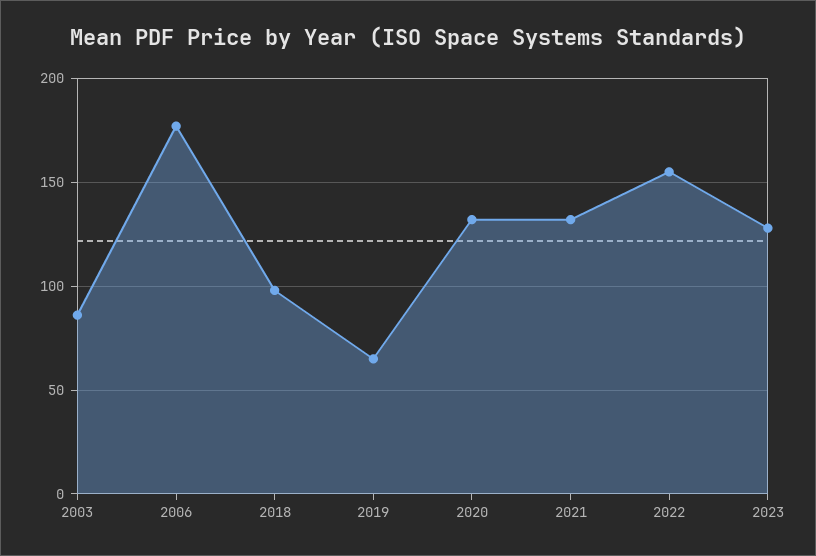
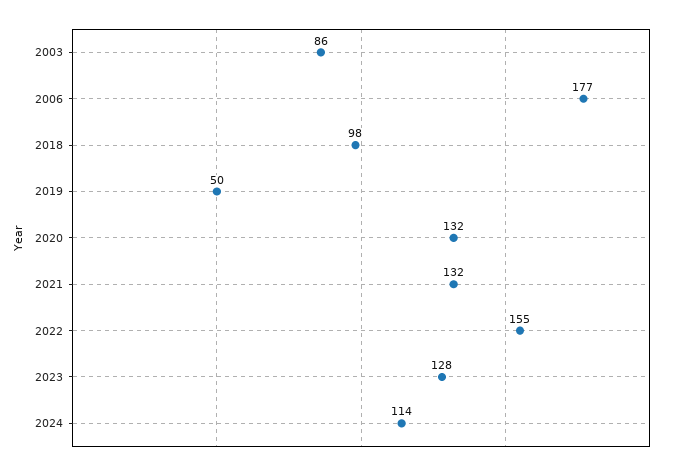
2019: 65 -> 50
2024: none -> 114

